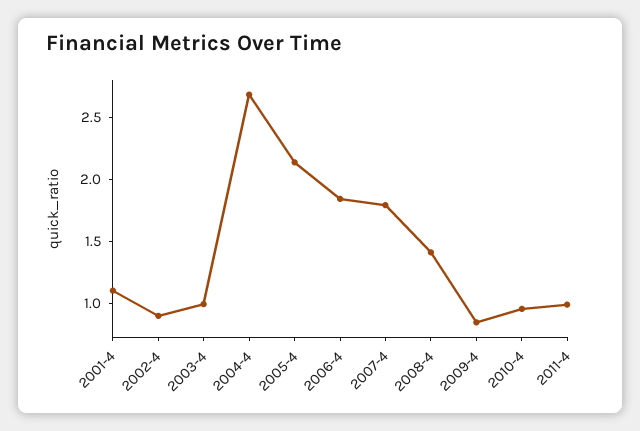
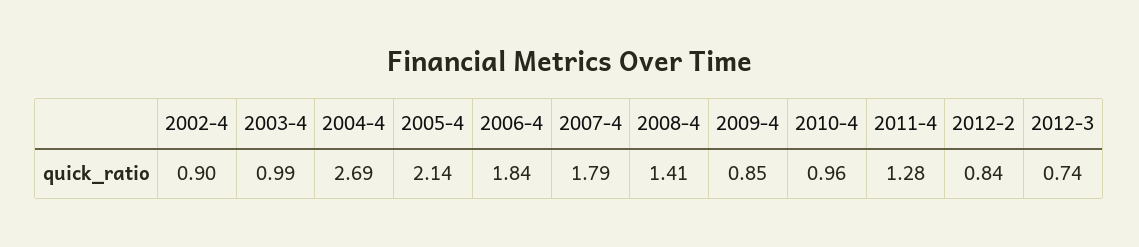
2001-4: 1.1 -> none
2011-4: 1 -> 1.28
2012-2: none -> 0.84
2012-3: none -> 0.74

